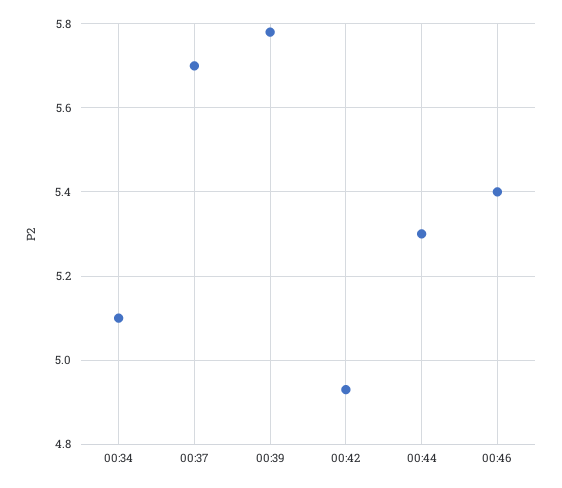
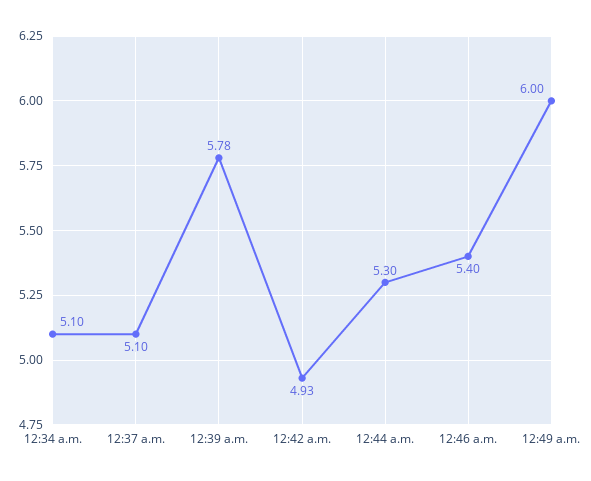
00:37: 5.7 -> 5.1
12:49 a.m.: none -> 6

